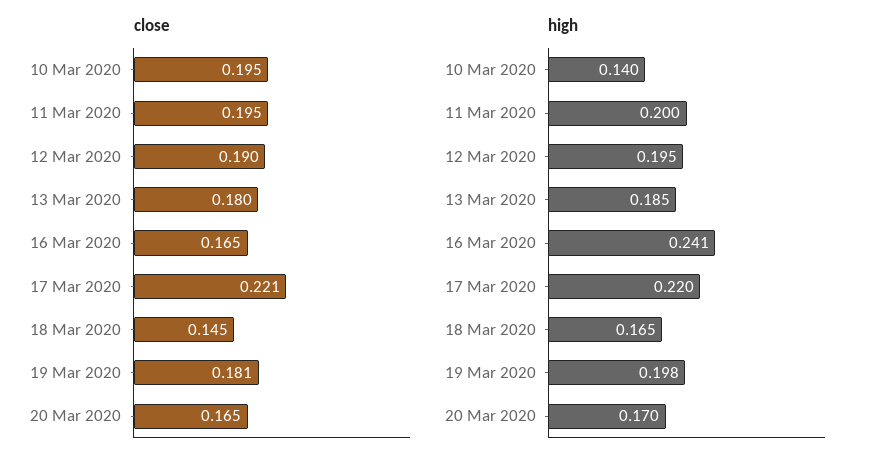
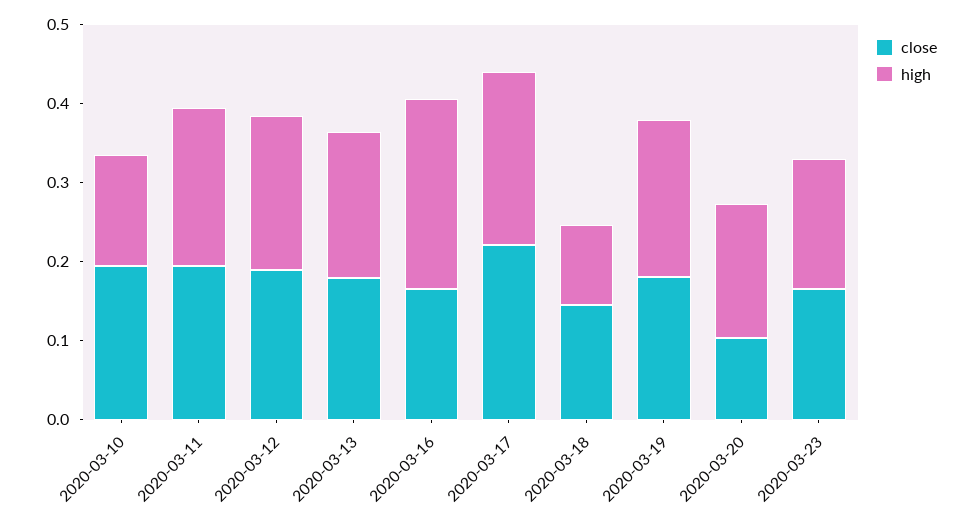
close, 20 Mar 2020: 0.165 -> 0.1
high, 18 Mar 2020: 0.165 -> 0.1
close, 2020-03-23: none -> 0.16
high, 2020-03-23: none -> 0.16

